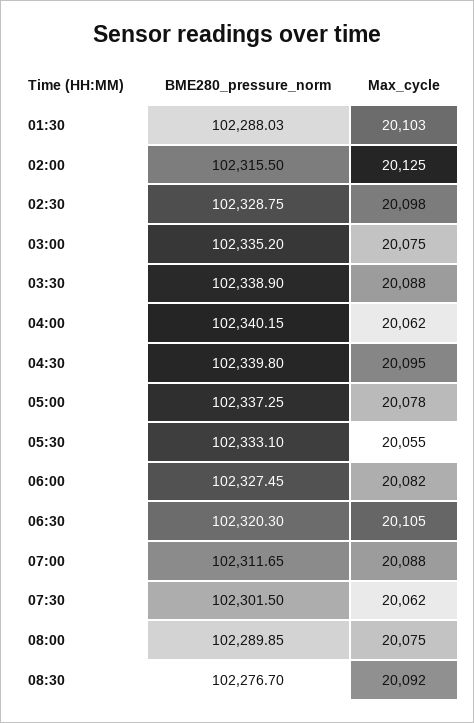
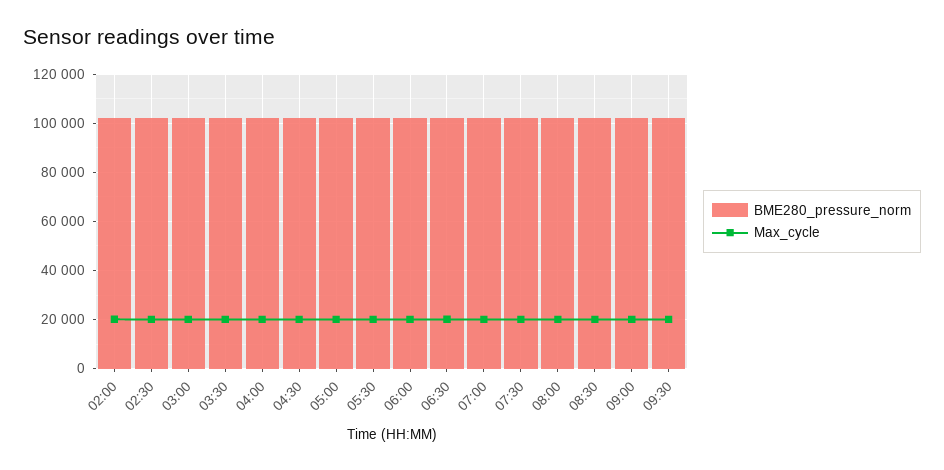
BME280_pressure_norm, 01:30: 102288.03 -> none
Max_cycle, 01:30: 20103 -> none
BME280_pressure_norm, 09:00: none -> 102500
Max_cycle, 09:00: none -> 20000
BME280_pressure_norm, 09:30: none -> 102500
Max_cycle, 09:30: none -> 20000

